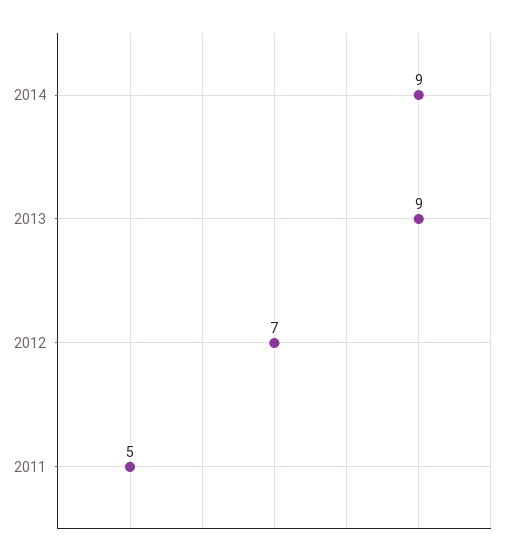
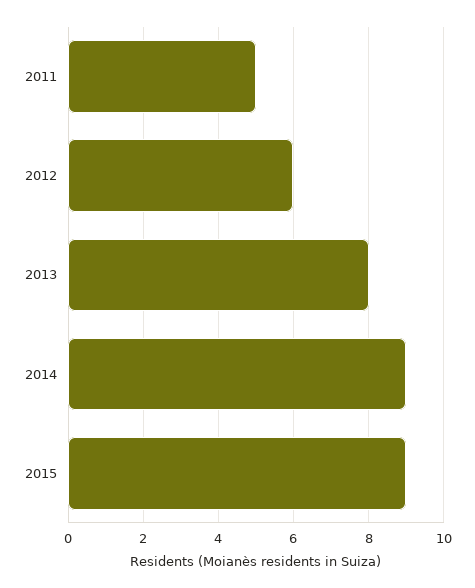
2013: 9 -> 8
2012: 7 -> 6
2015: none -> 9

